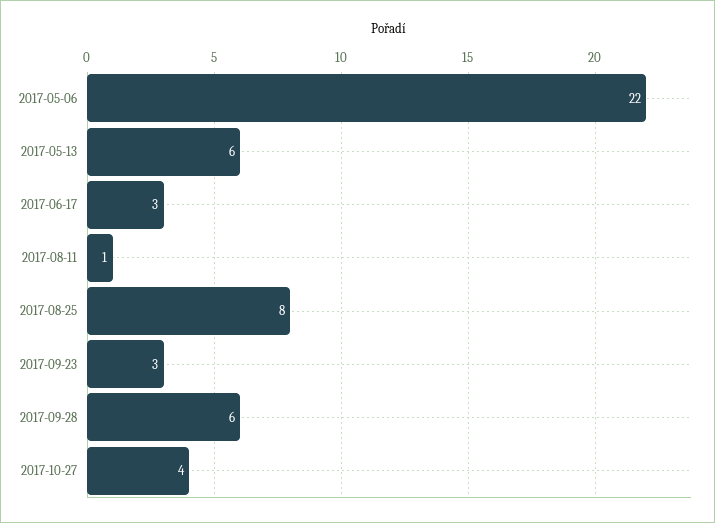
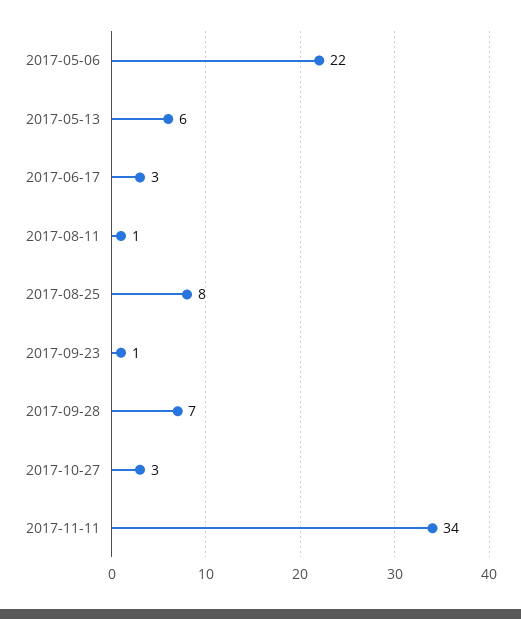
2017-09-23: 3 -> 1
2017-09-28: 6 -> 7
2017-10-27: 4 -> 3
2017-11-11: none -> 34

